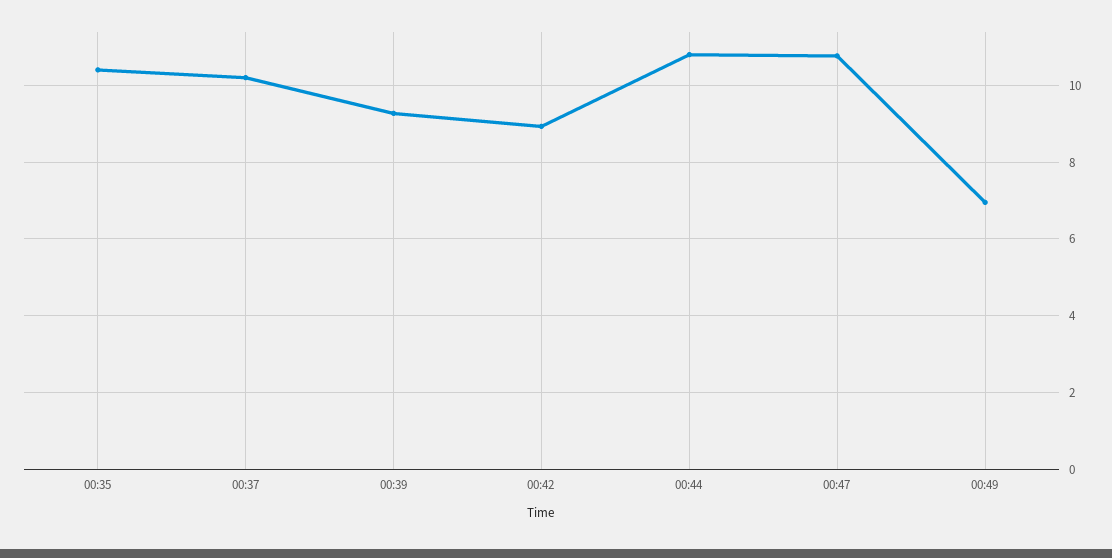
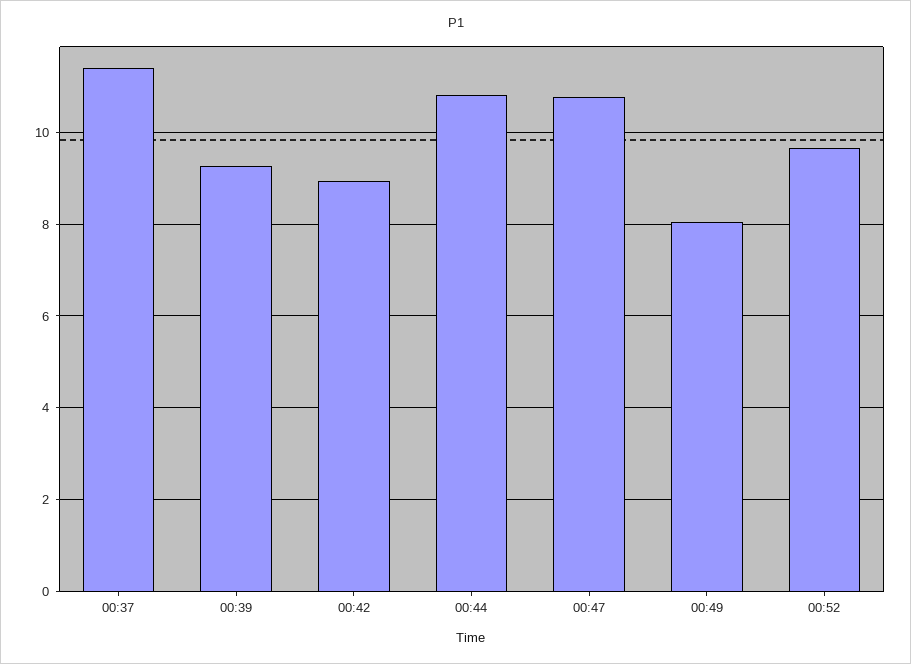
00:35: 10.4 -> none
00:37: 10.2 -> 11.4
00:49: 7 -> 8
00:52: none -> 9.6

